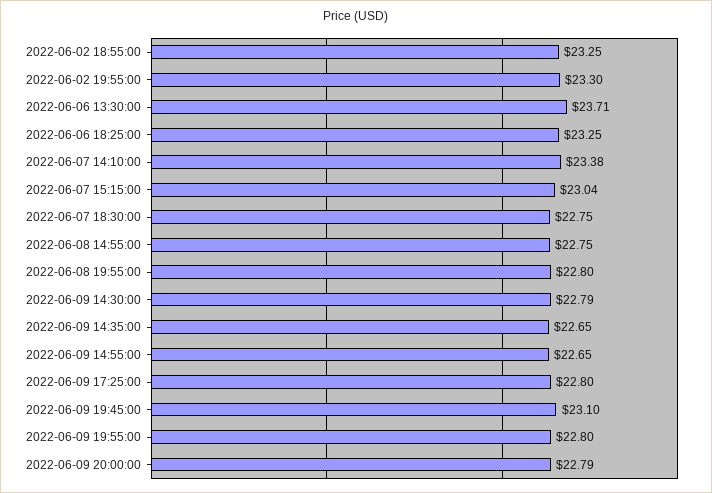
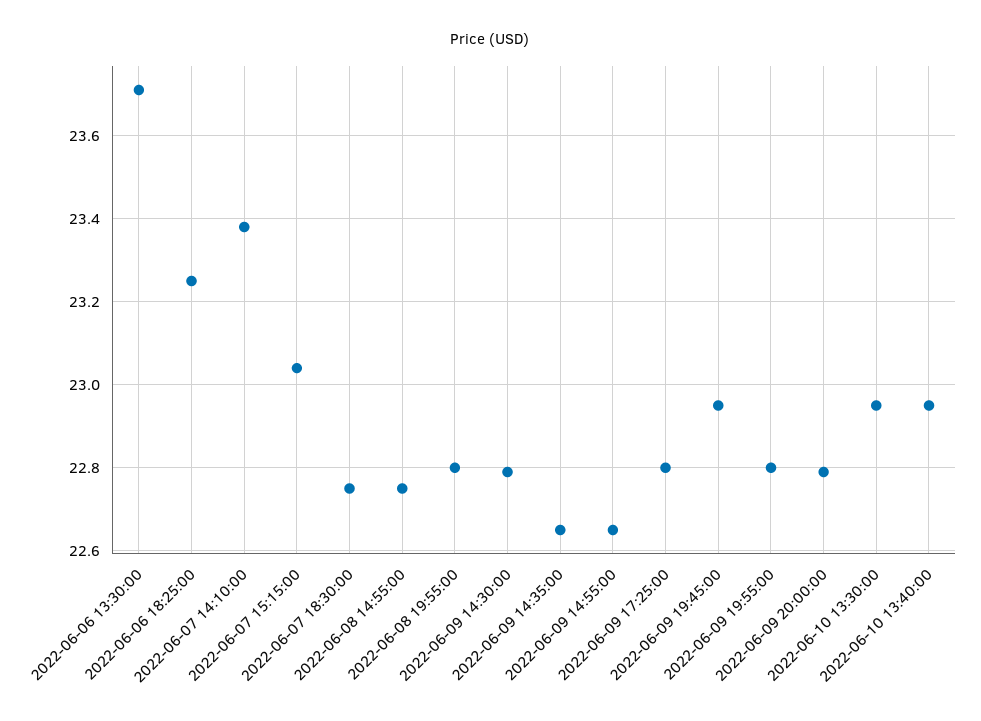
2022-06-02 18:55:00: 23.25 -> none
2022-06-02 19:55:00: 23.3 -> none
2022-06-09 19:45:00: 23.1 -> 22.95
2022-06-10 13:30:00: none -> 22.95
2022-06-10 13:40:00: none -> 22.95

